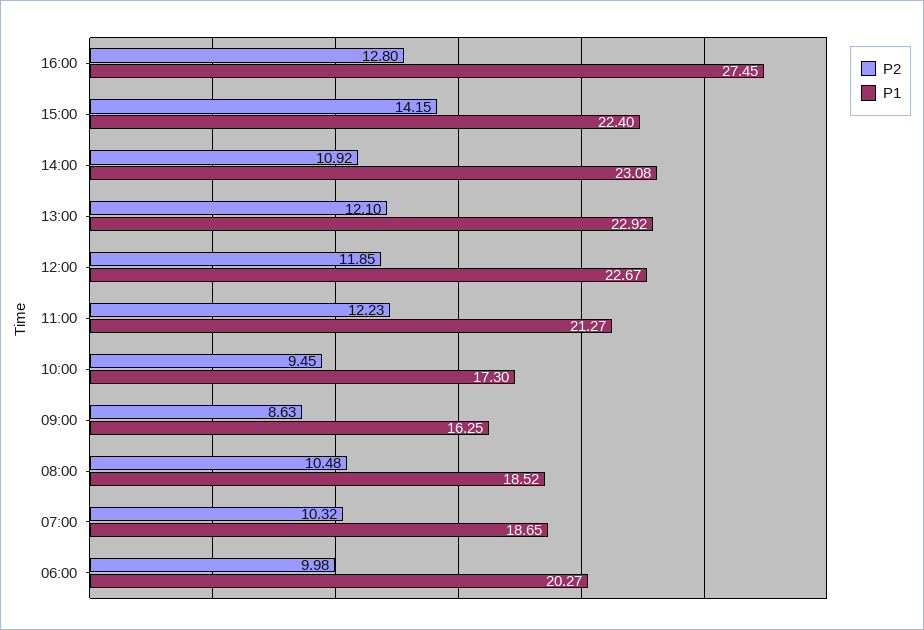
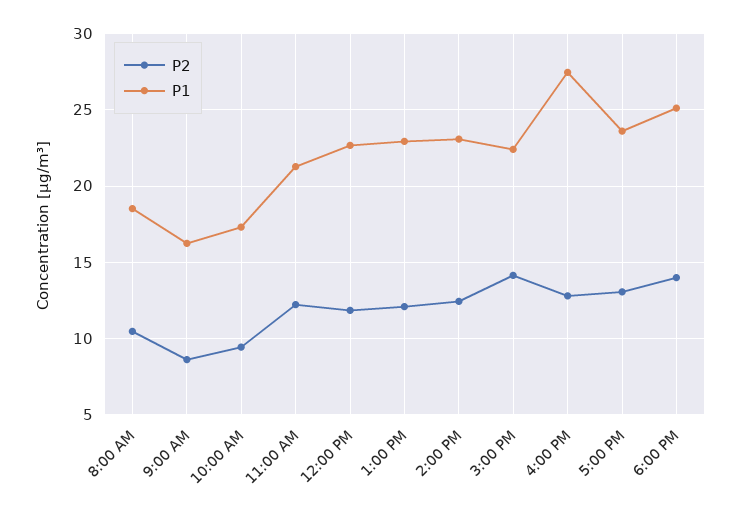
P2, 14:00: 10.92 -> 12.5
P2, 07:00: 10.32 -> none
P1, 07:00: 18.65 -> none
P2, 06:00: 9.98 -> none
P1, 06:00: 20.27 -> none
P2, 5:00 PM: none -> 13
P1, 5:00 PM: none -> 23.5
P2, 6:00 PM: none -> 14
P1, 6:00 PM: none -> 25

